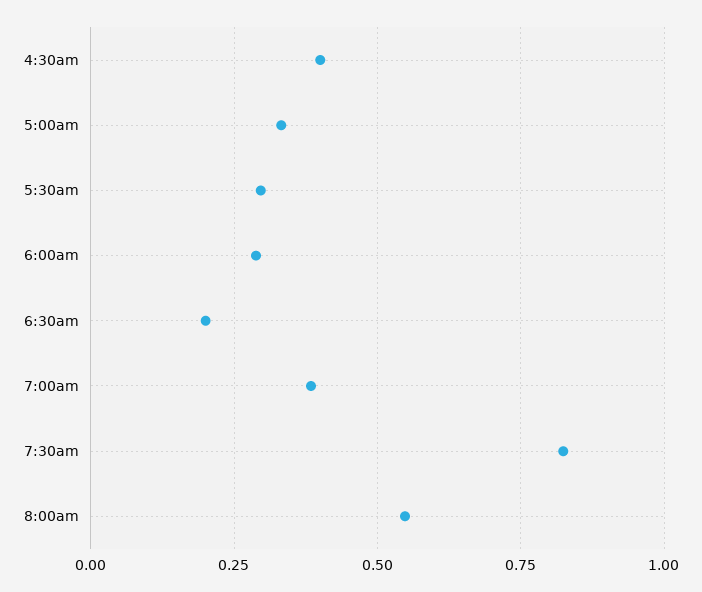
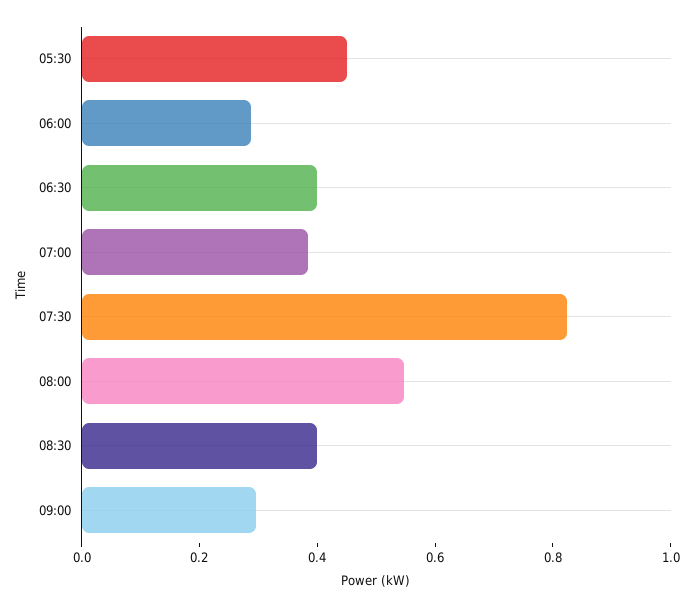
4:30am: 0.4 -> none
5:00am: 0.325 -> none
5:30am: 0.3 -> 0.45
6:30am: 0.2 -> 0.4
08:30: none -> 0.4
09:00: none -> 0.3

